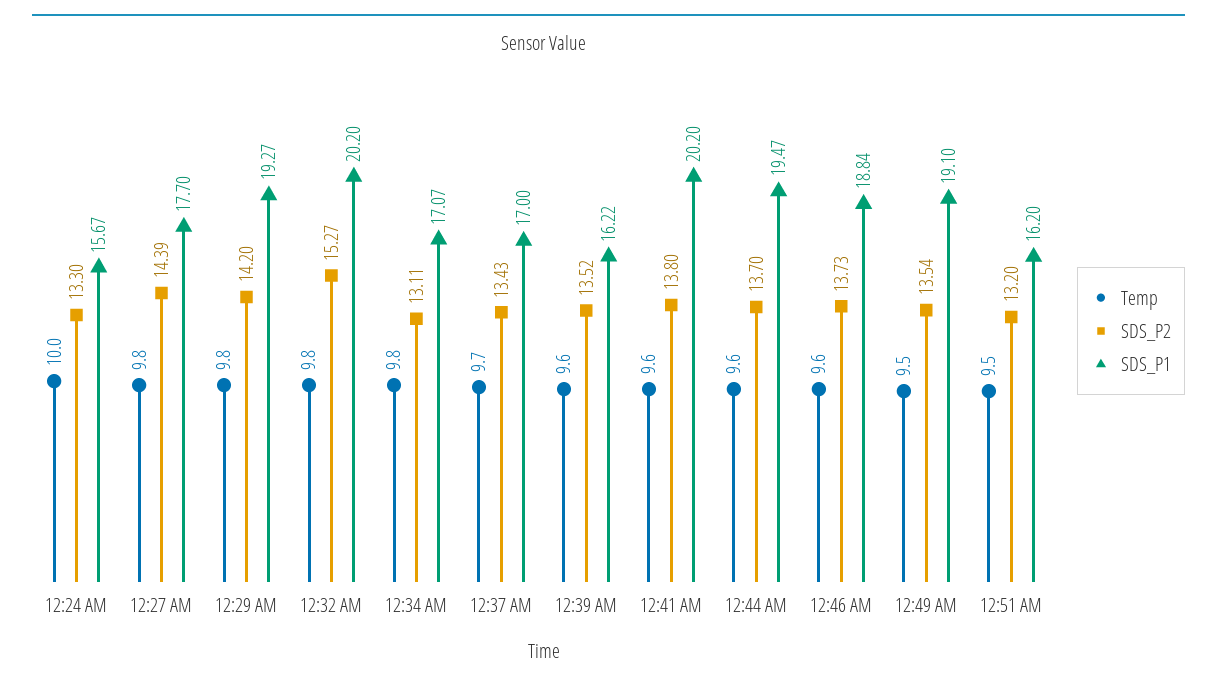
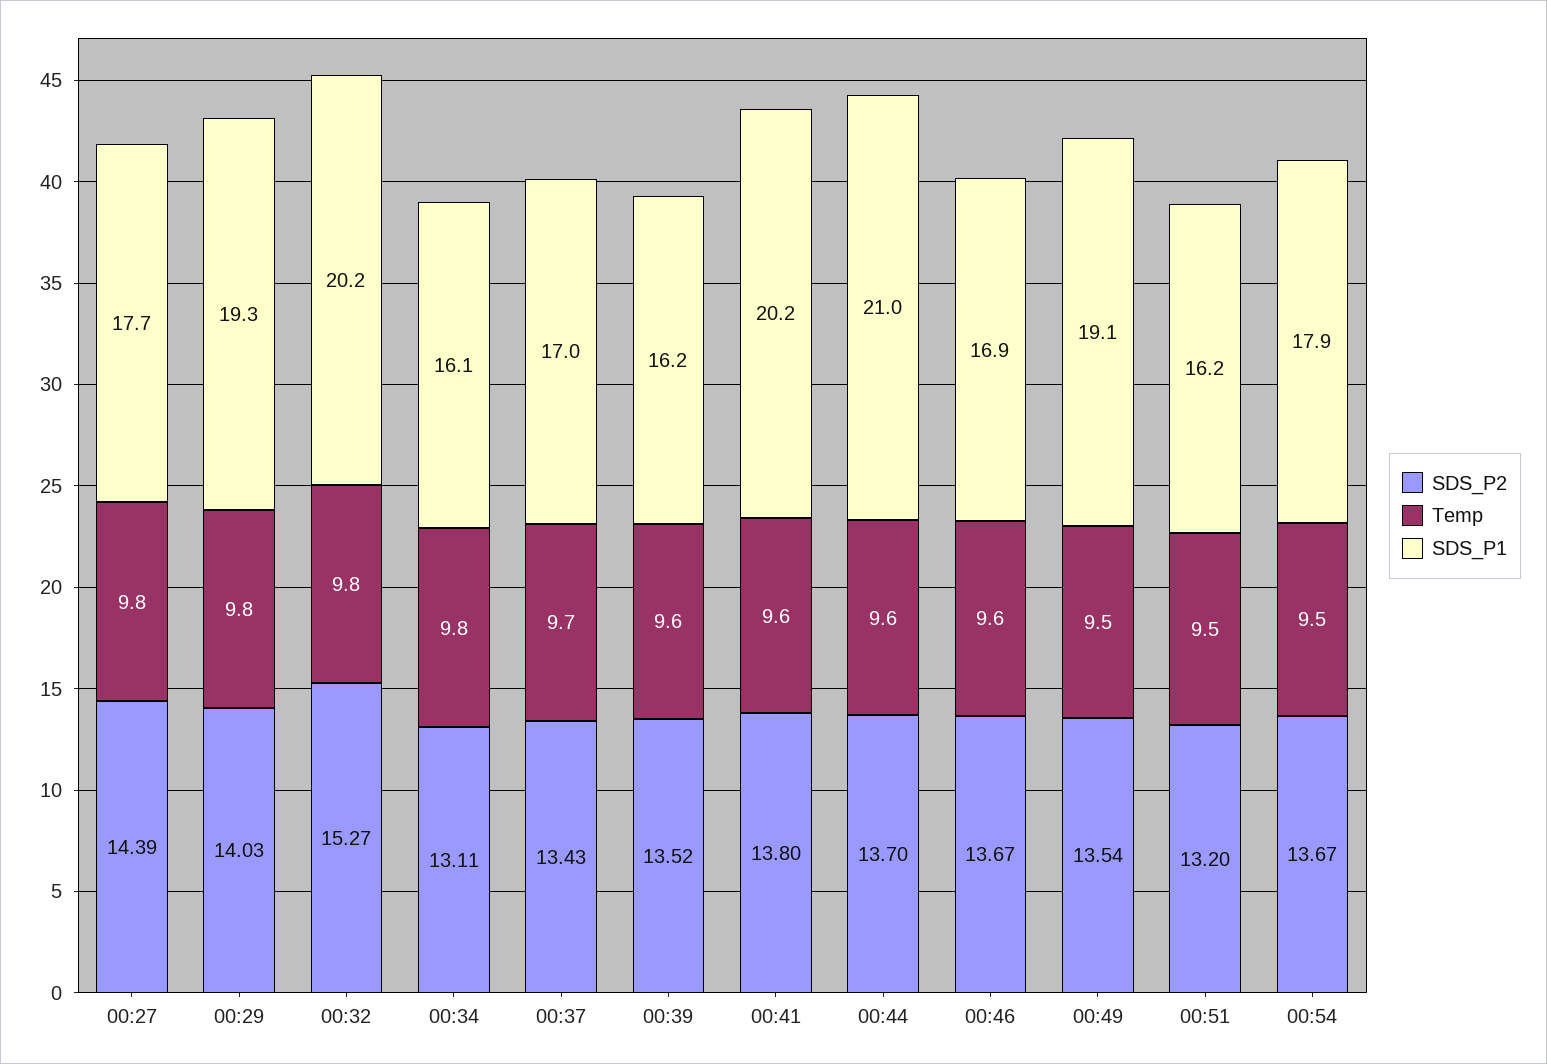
Temp, 12:24 AM: 10 -> none
SDS_P2, 12:24 AM: 13.3 -> none
SDS_P1, 12:24 AM: 15.67 -> none
SDS_P2, 12:29 AM: 14.2 -> 14.03
SDS_P1, 12:34 AM: 17.07 -> 16.1
SDS_P1, 12:44 AM: 19.47 -> 21
SDS_P2, 12:46 AM: 13.73 -> 13.67
SDS_P1, 12:46 AM: 18.84 -> 16.9
SDS_P2, 00:54: none -> 13.67
Temp, 00:54: none -> 9.5
SDS_P1, 00:54: none -> 17.9

